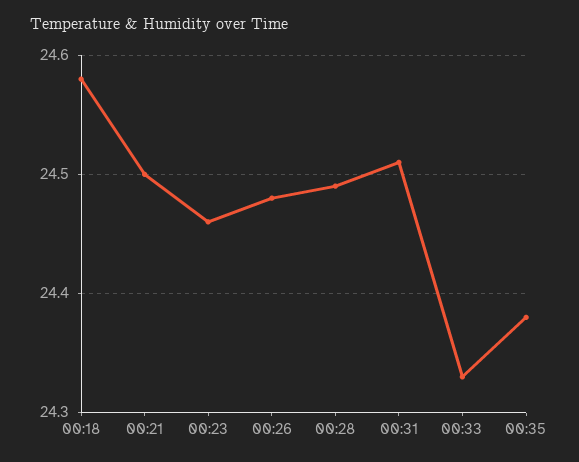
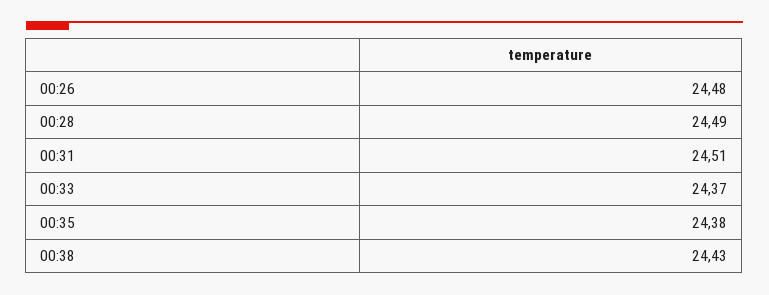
00:18: 24.58 -> none
00:21: 24.5 -> none
00:23: 24.46 -> none
00:33: 24.33 -> 24.37
00:38: none -> 24.43

